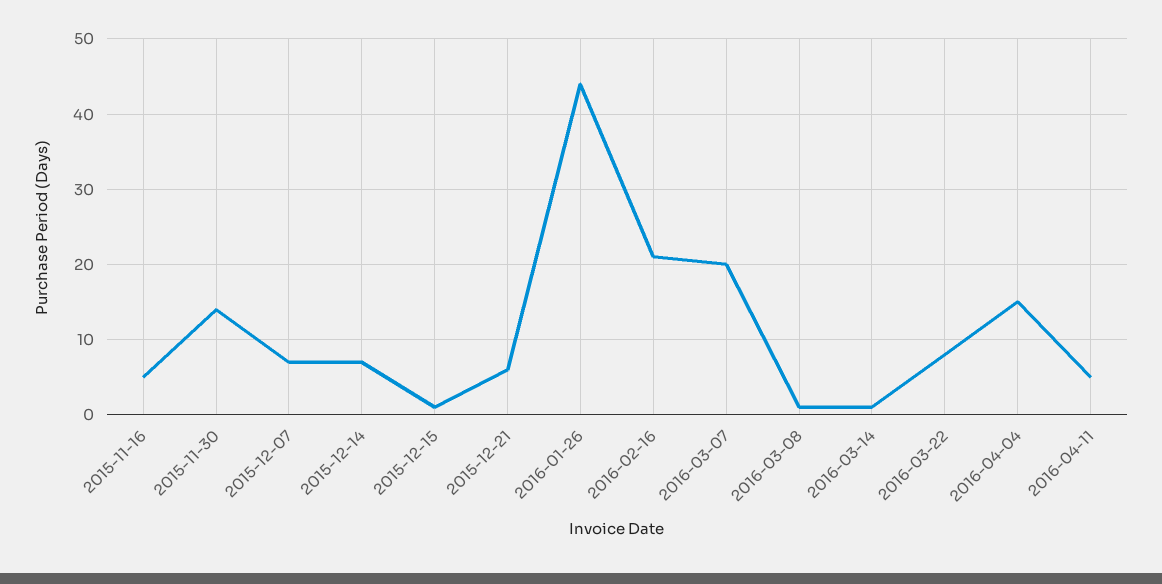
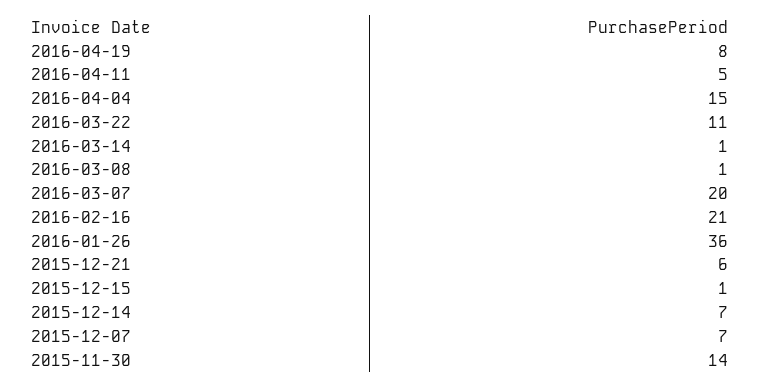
2015-11-16: 5 -> none
2016-01-26: 44 -> 36
2016-03-22: 8 -> 11
2016-04-19: none -> 8

